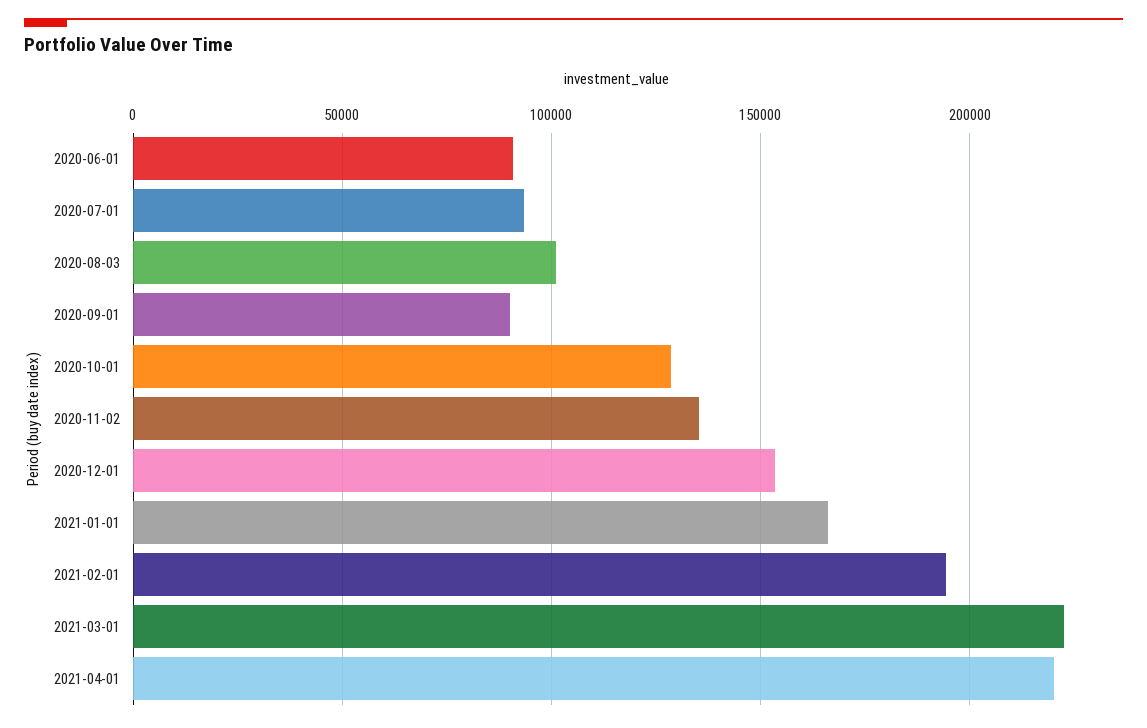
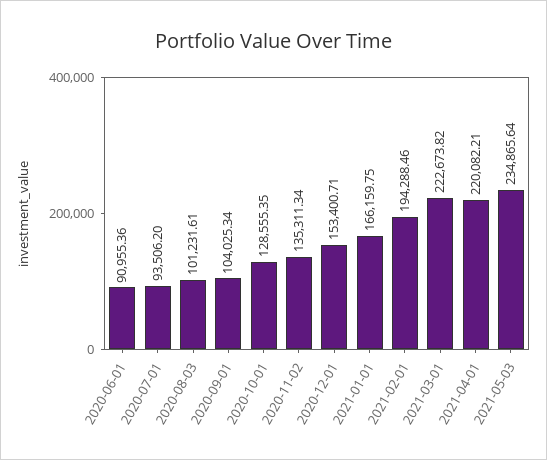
2020-09-01: 90000 -> 104025.34
2021-05-03: none -> 234865.64

